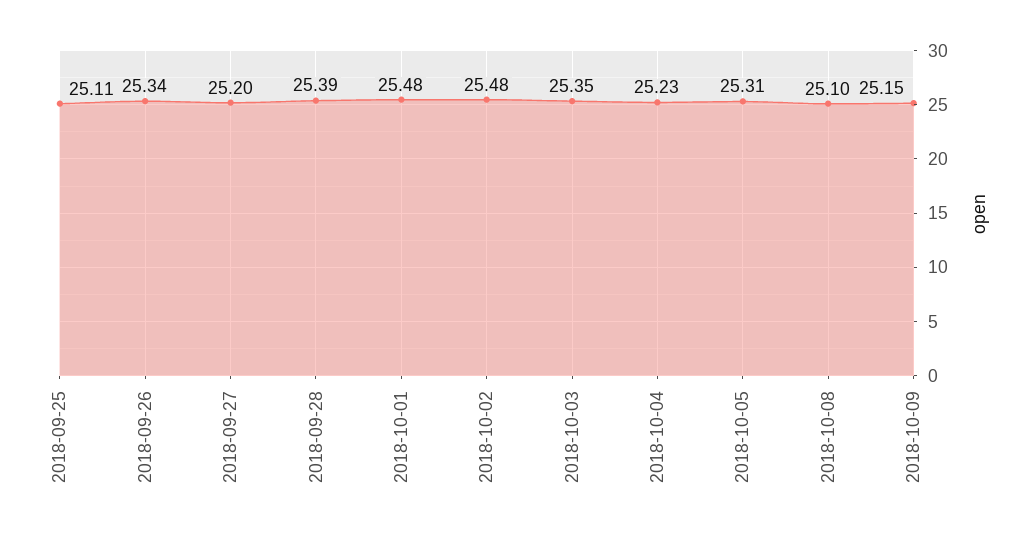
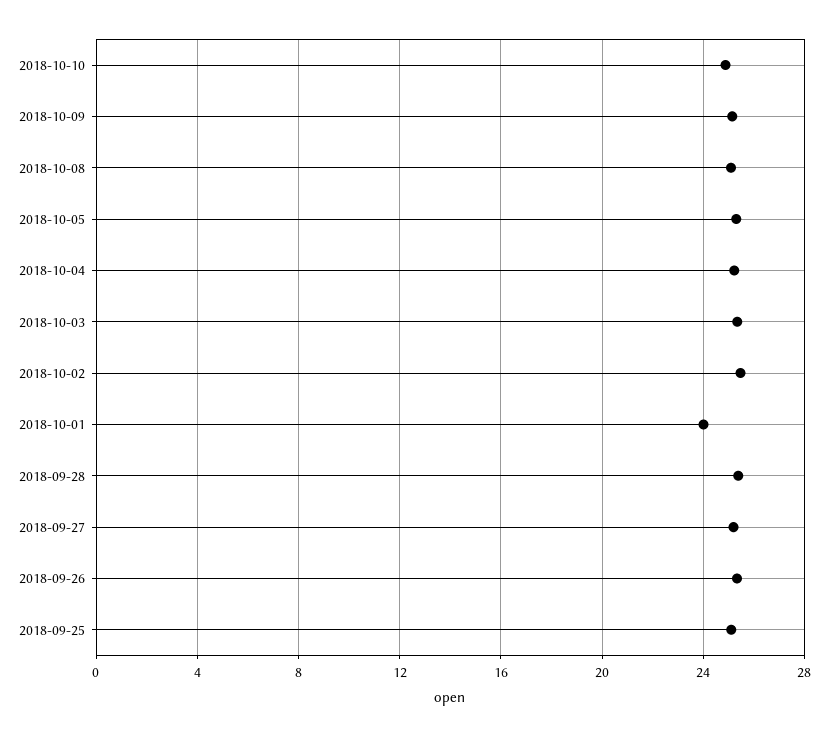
2018-10-01: 25.48 -> 24
2018-10-10: none -> 25

